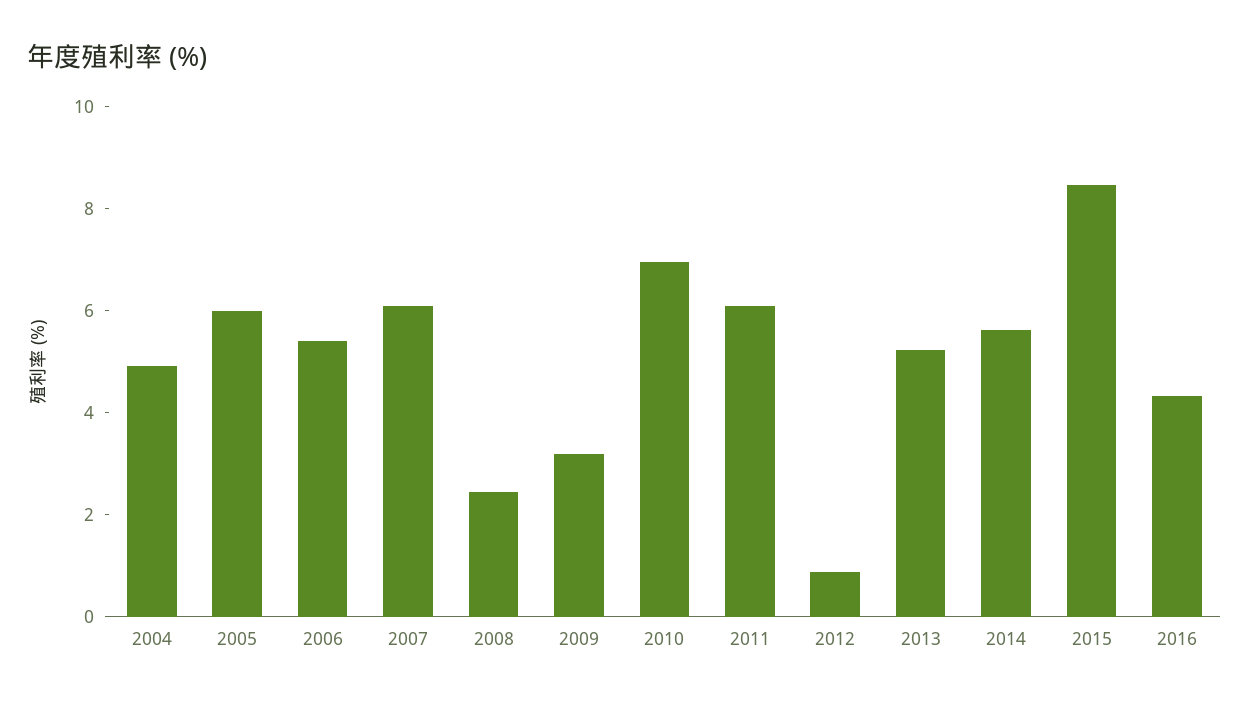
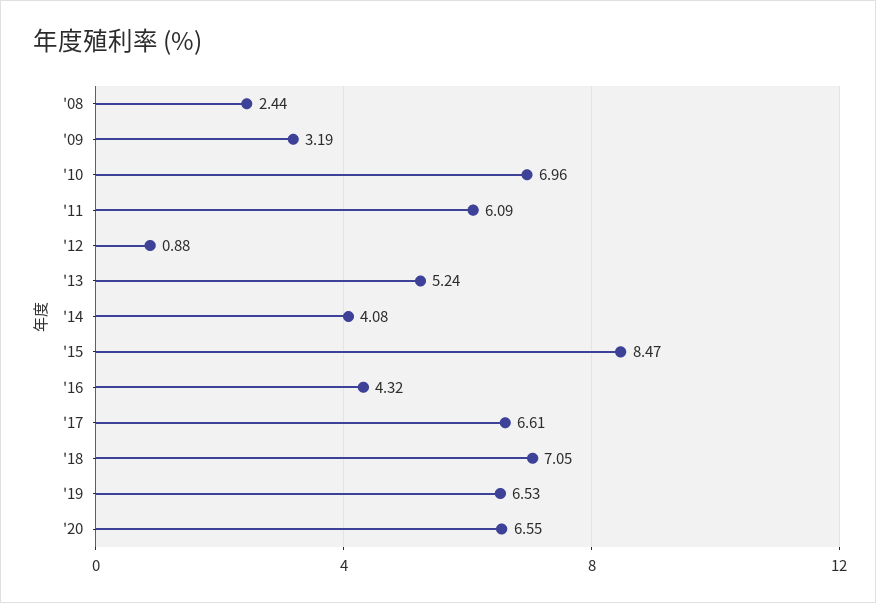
2004: 5 -> none
2005: 6 -> none
2006: 5.5 -> none
2007: 6 -> none
2014: 5.5 -> 4.08
'17: none -> 6.61
'18: none -> 7.05
'19: none -> 6.53
'20: none -> 6.55

